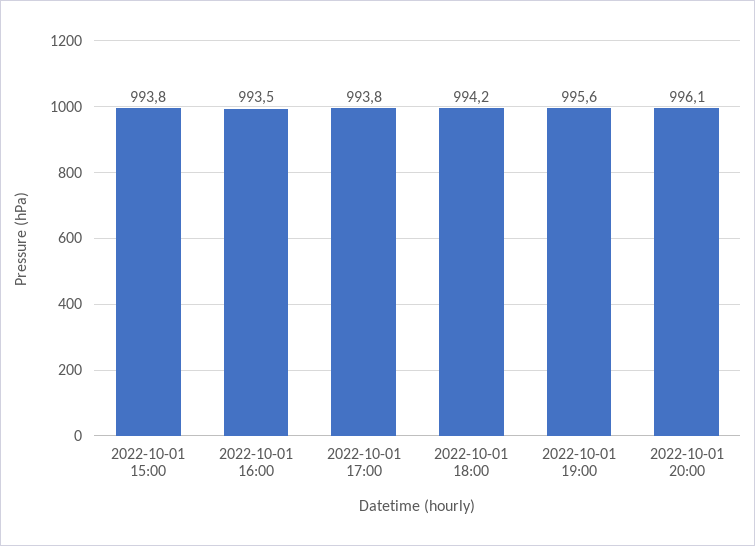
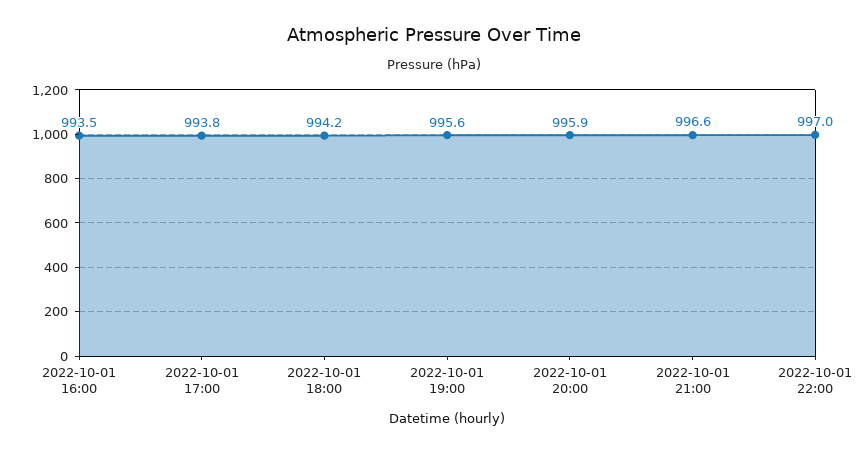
2022-10-01 15:00: 993.8 -> none
2022-10-01 20:00: 996.1 -> 995.9
2022-10-01 21:00: none -> 996.6
2022-10-01 22:00: none -> 997

